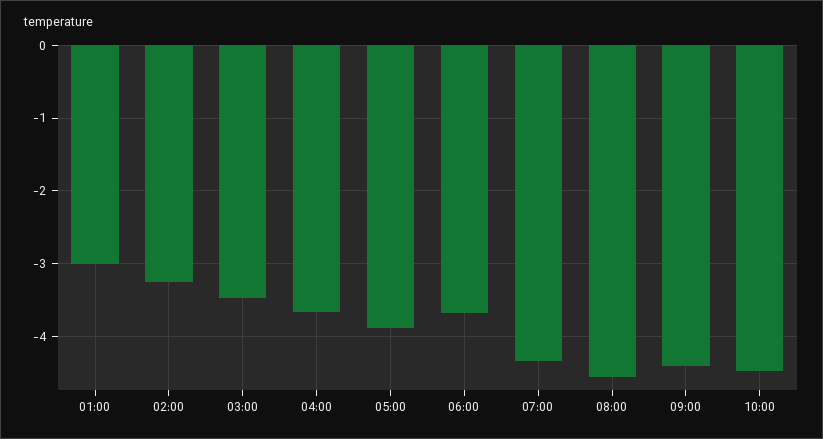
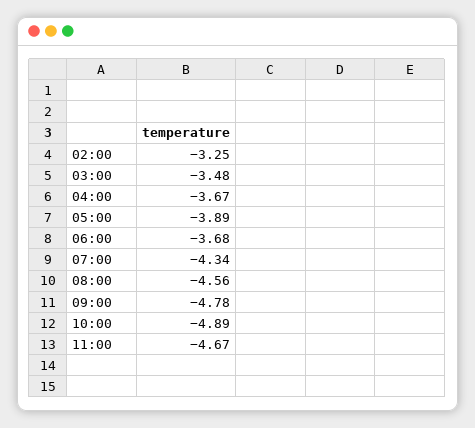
01:00: -3 -> none
09:00: -4.4 -> -4.78
10:00: -4.5 -> -4.89
11:00: none -> -4.67

